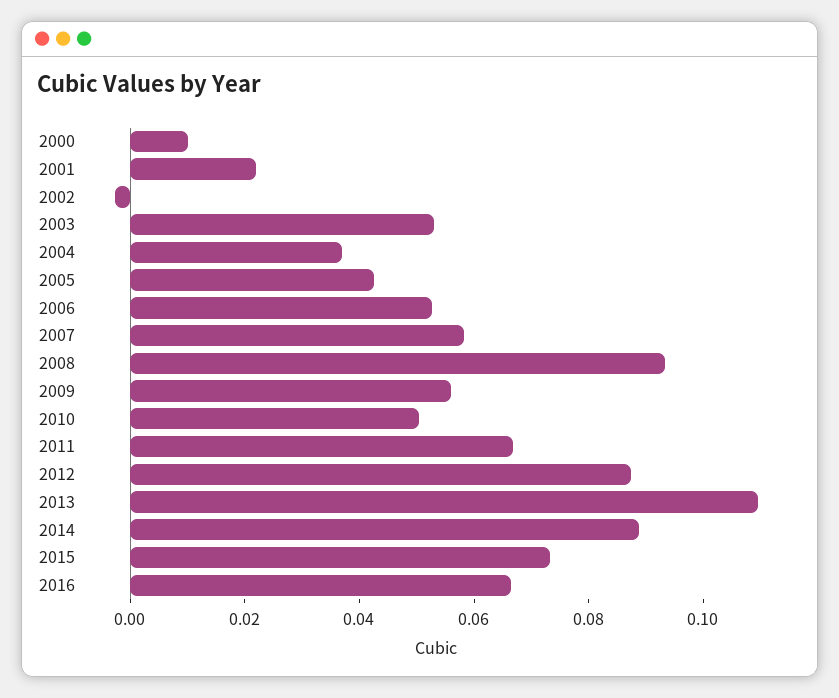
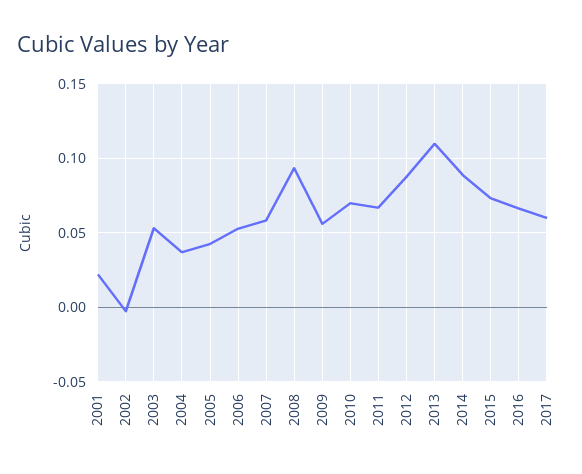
2000: 0.01 -> none
2010: 0.05 -> 0.07
2017: none -> 0.06

